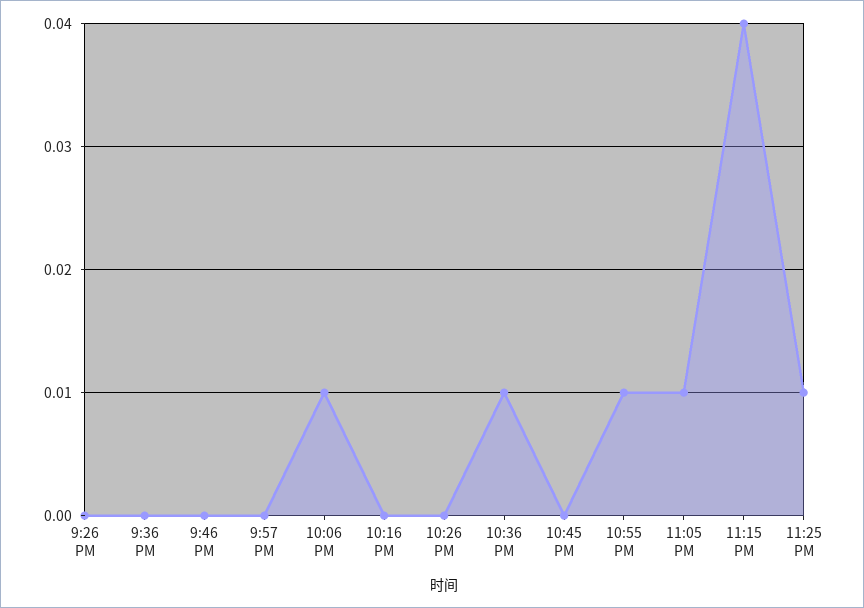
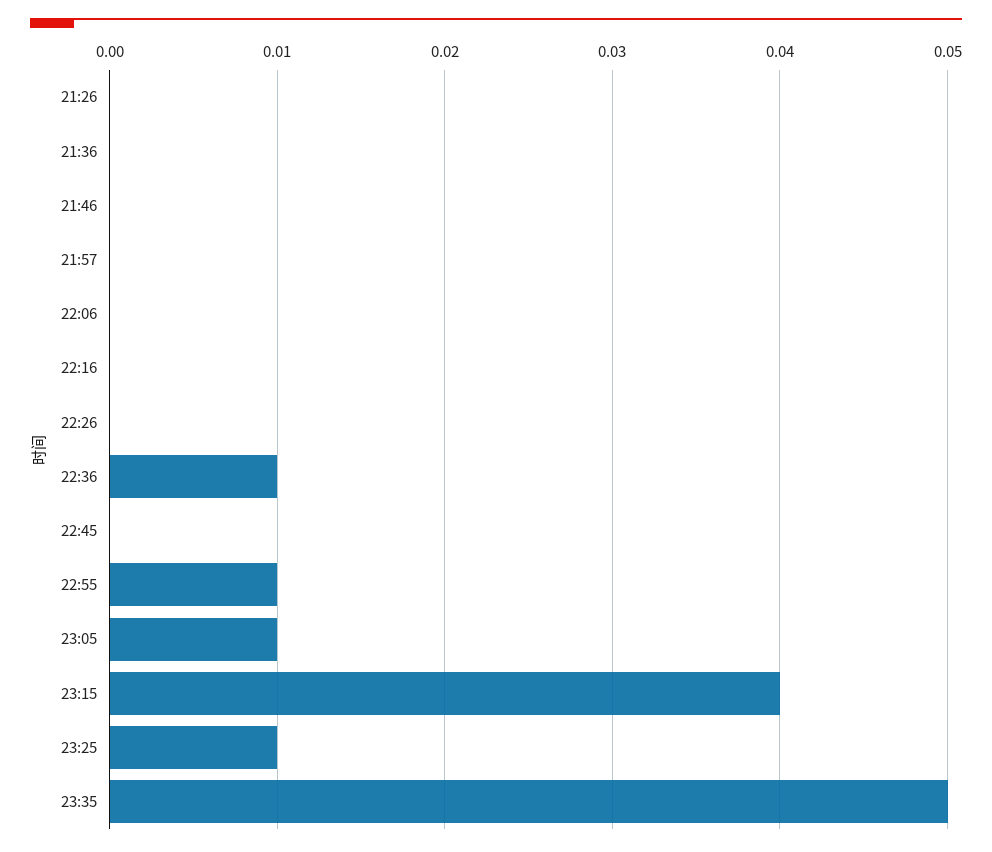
10:06 PM: 0.01 -> 0
23:35: none -> 0.05

